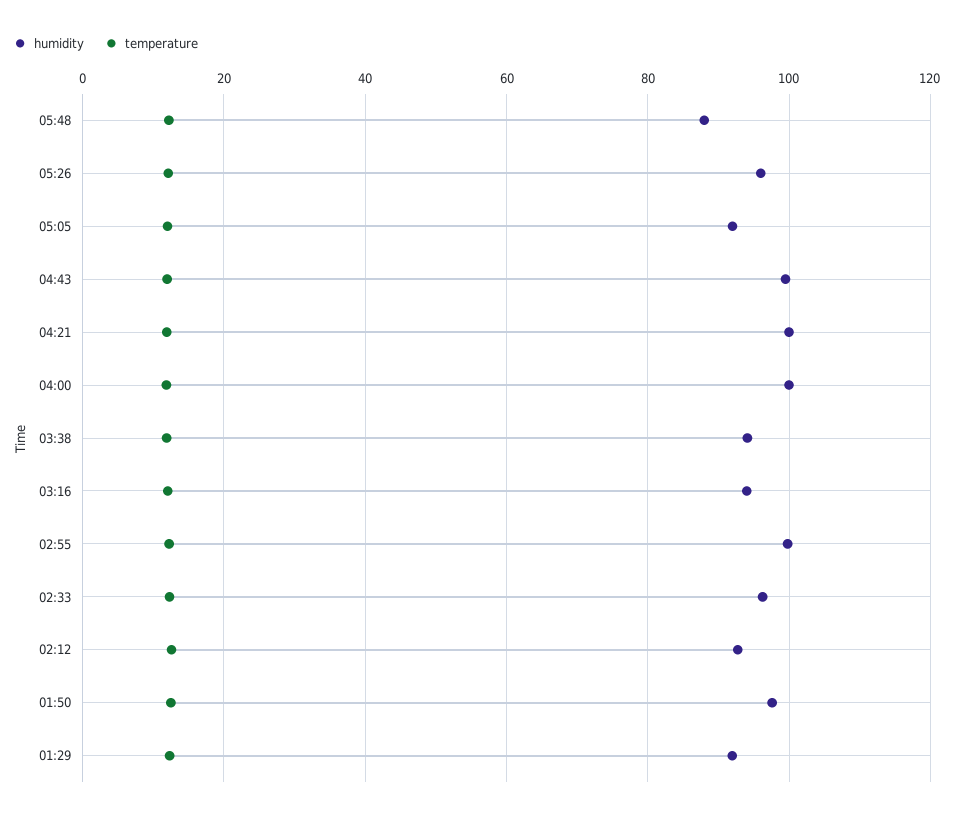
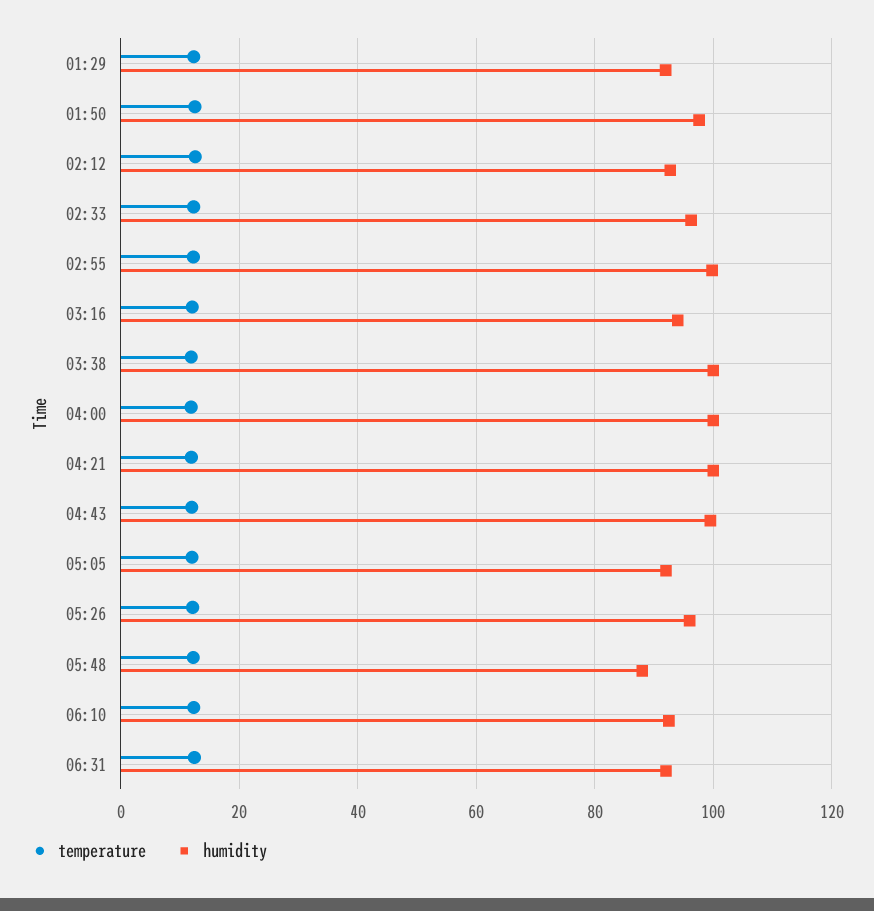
humidity, 03:38: 94 -> 100
temperature, 06:10: none -> 12
humidity, 06:10: none -> 92
temperature, 06:31: none -> 12
humidity, 06:31: none -> 92

